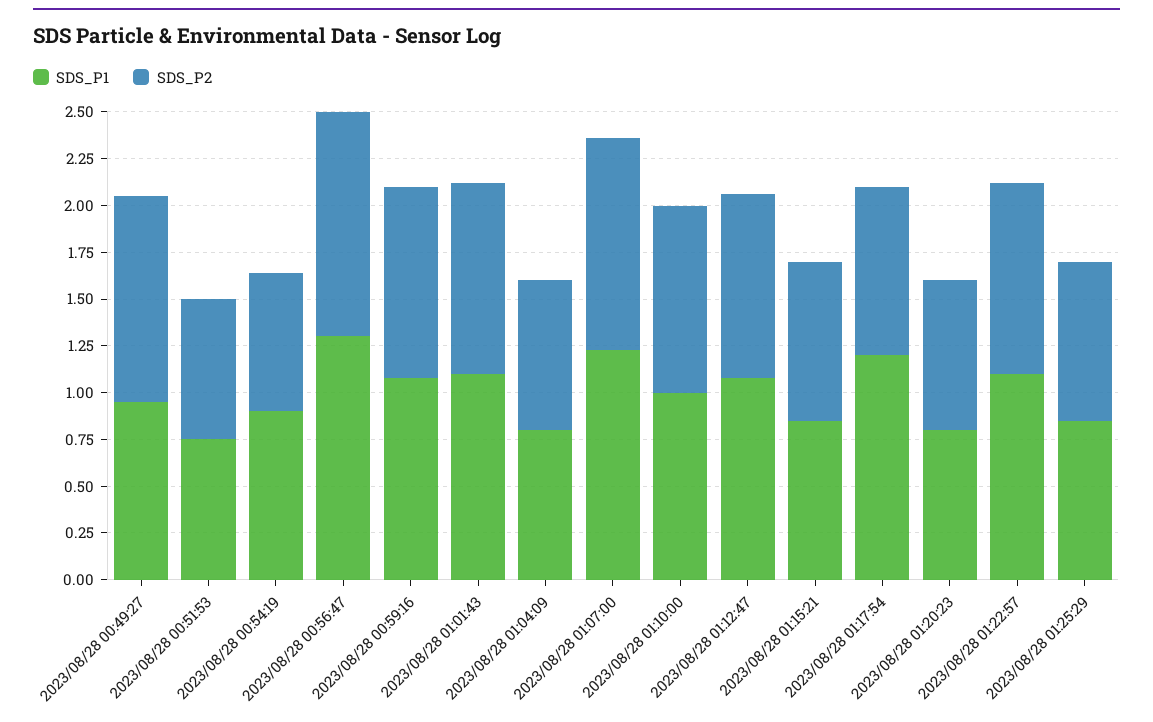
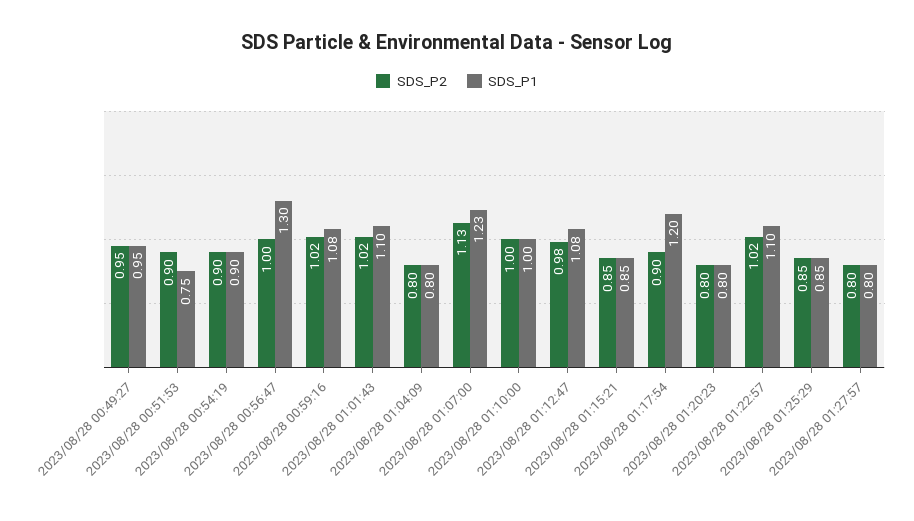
SDS_P2, 2023/08/28 00:49:27: 1.1 -> 0.95
SDS_P2, 2023/08/28 00:51:53: 0.75 -> 0.9
SDS_P2, 2023/08/28 00:54:19: 0.75 -> 0.9
SDS_P2, 2023/08/28 00:56:47: 1.2 -> 1
SDS_P2, 2023/08/28 01:27:57: none -> 0.8
SDS_P1, 2023/08/28 01:27:57: none -> 0.8

